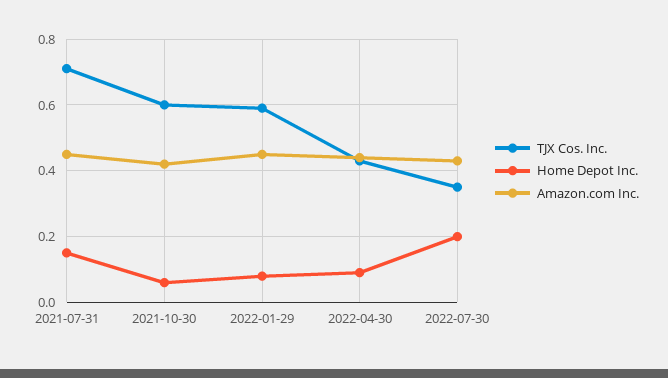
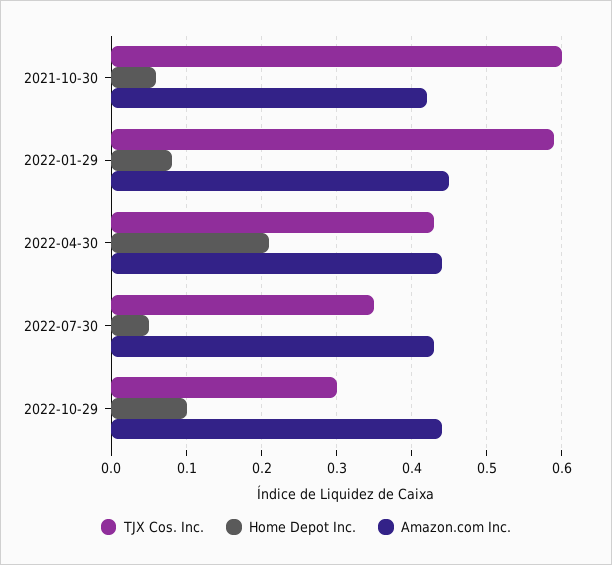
TJX Cos. Inc., 2021-07-31: 0.7 -> none
Home Depot Inc., 2021-07-31: 0.15 -> none
Amazon.com Inc., 2021-07-31: 0.45 -> none
Home Depot Inc., 2022-04-30: 0.1 -> 0.21
Home Depot Inc., 2022-07-30: 0.2 -> 0.05
TJX Cos. Inc., 2022-10-29: none -> 0.3
Home Depot Inc., 2022-10-29: none -> 0.1
Amazon.com Inc., 2022-10-29: none -> 0.44

